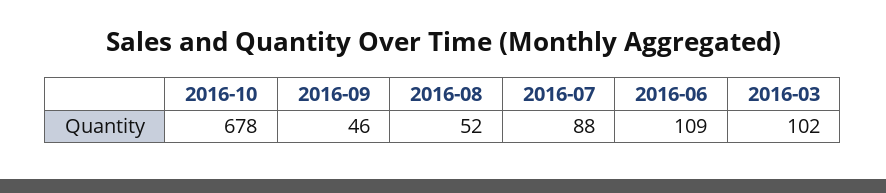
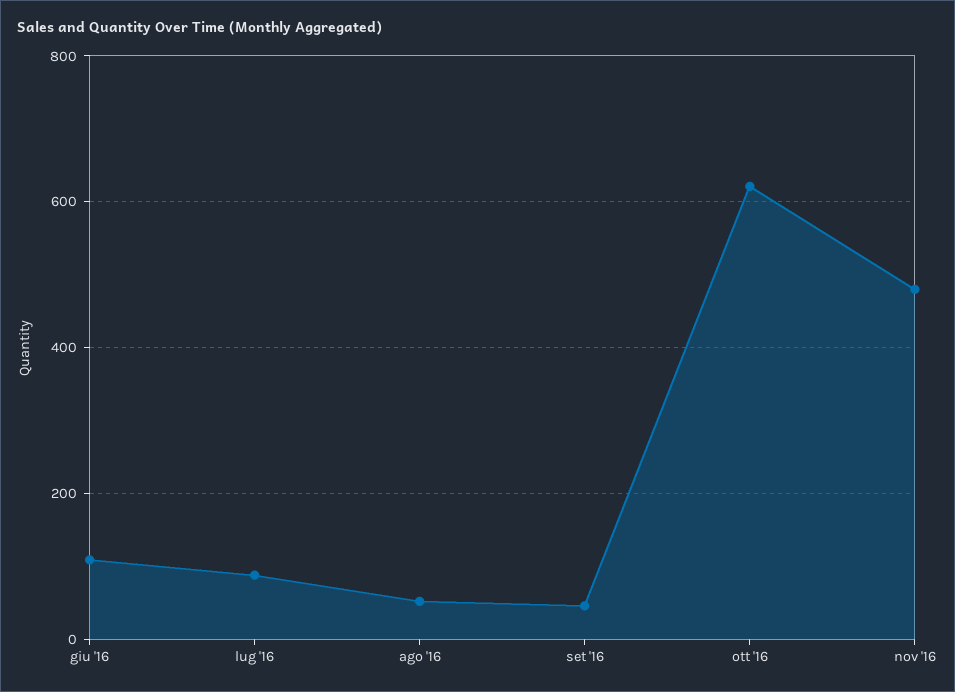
2016-10: 678 -> 620
2016-03: 102 -> none
nov '16: none -> 480

